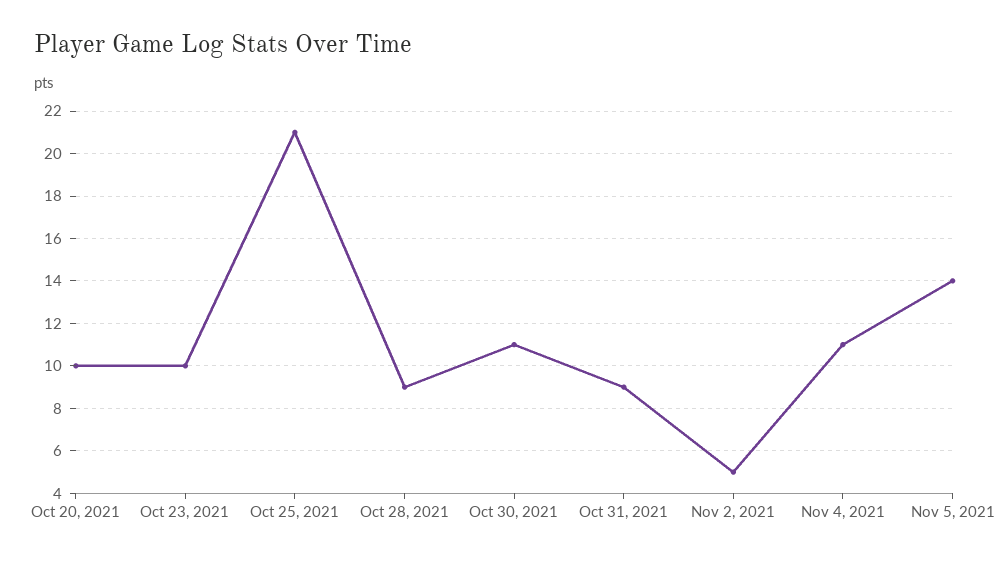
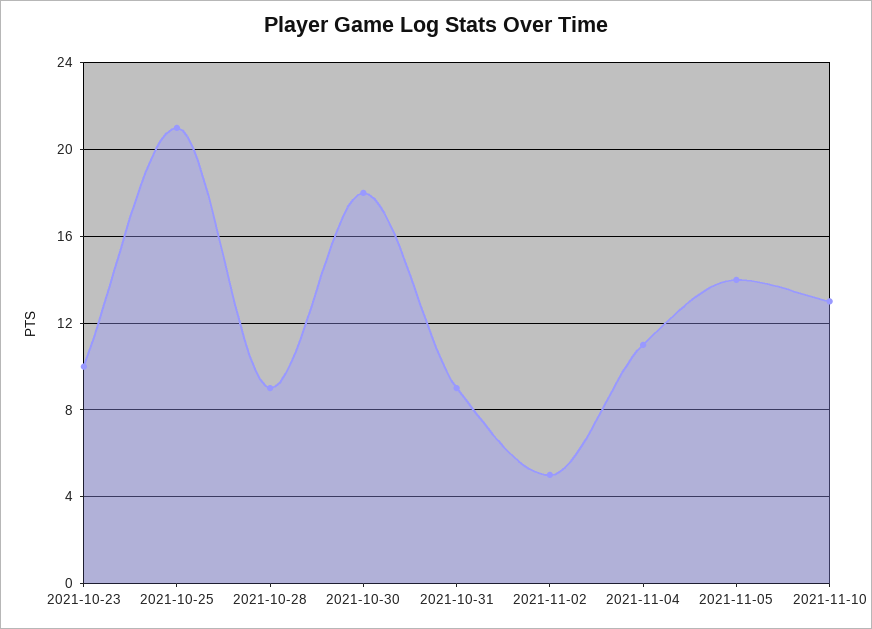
Oct 20, 2021: 10 -> none
Oct 30, 2021: 11 -> 18
2021-11-10: none -> 13

